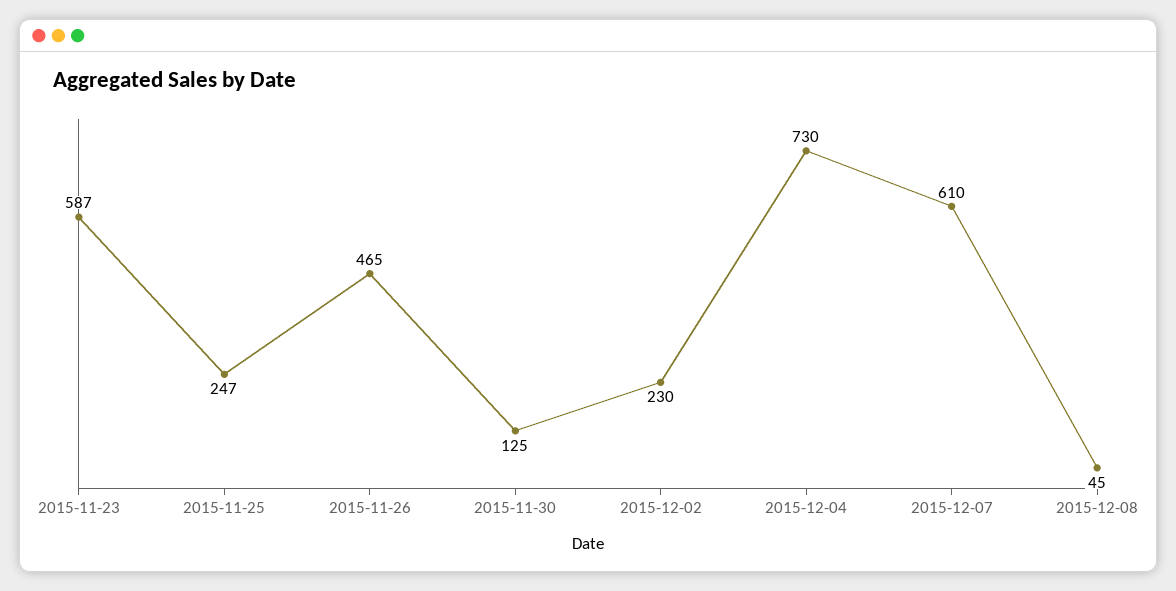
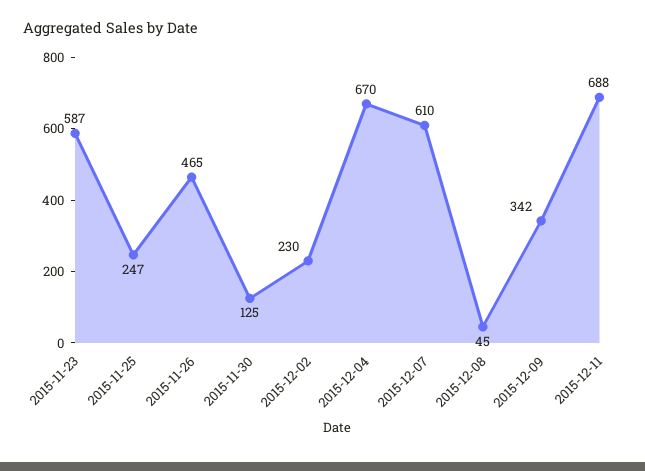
2015-12-04: 730 -> 670
2015-12-09: none -> 342
2015-12-11: none -> 688

